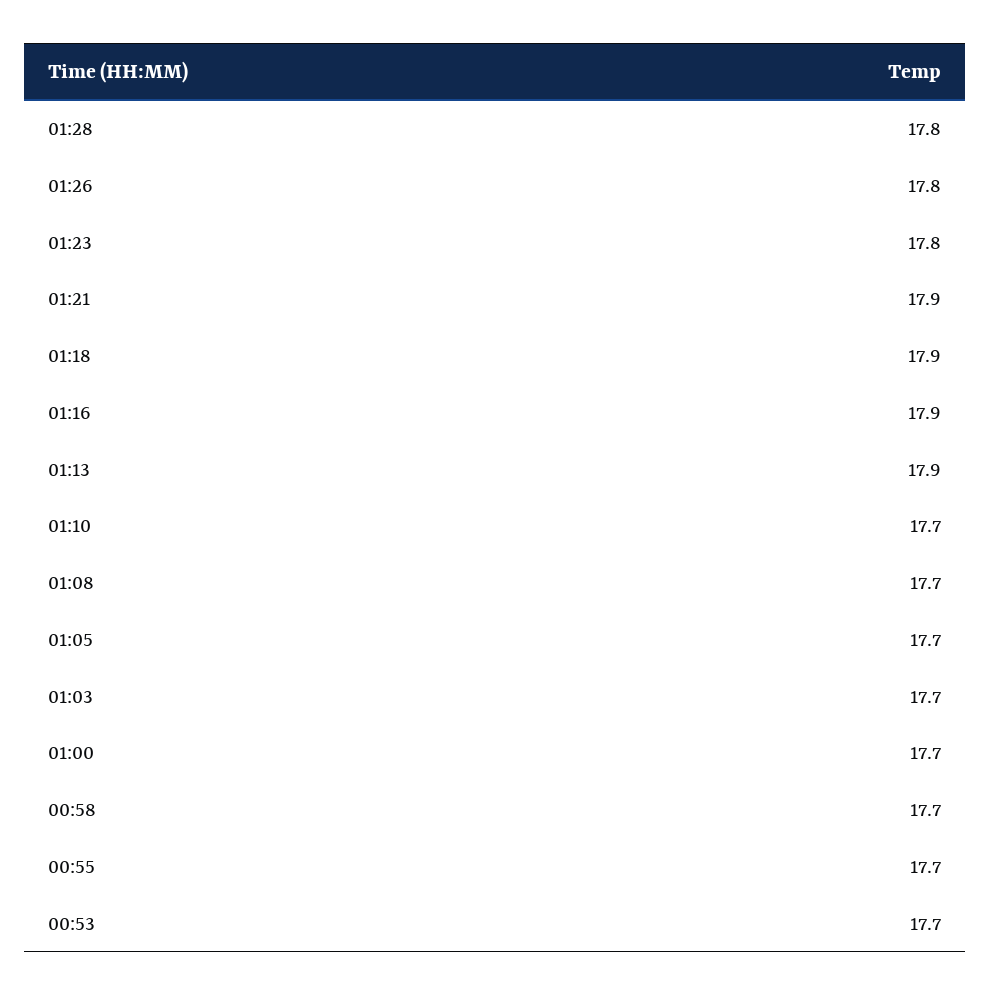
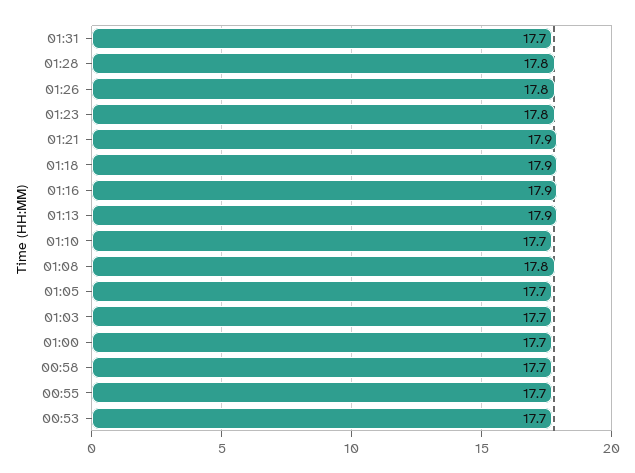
01:08: 17.7 -> 17.8
01:31: none -> 17.7

